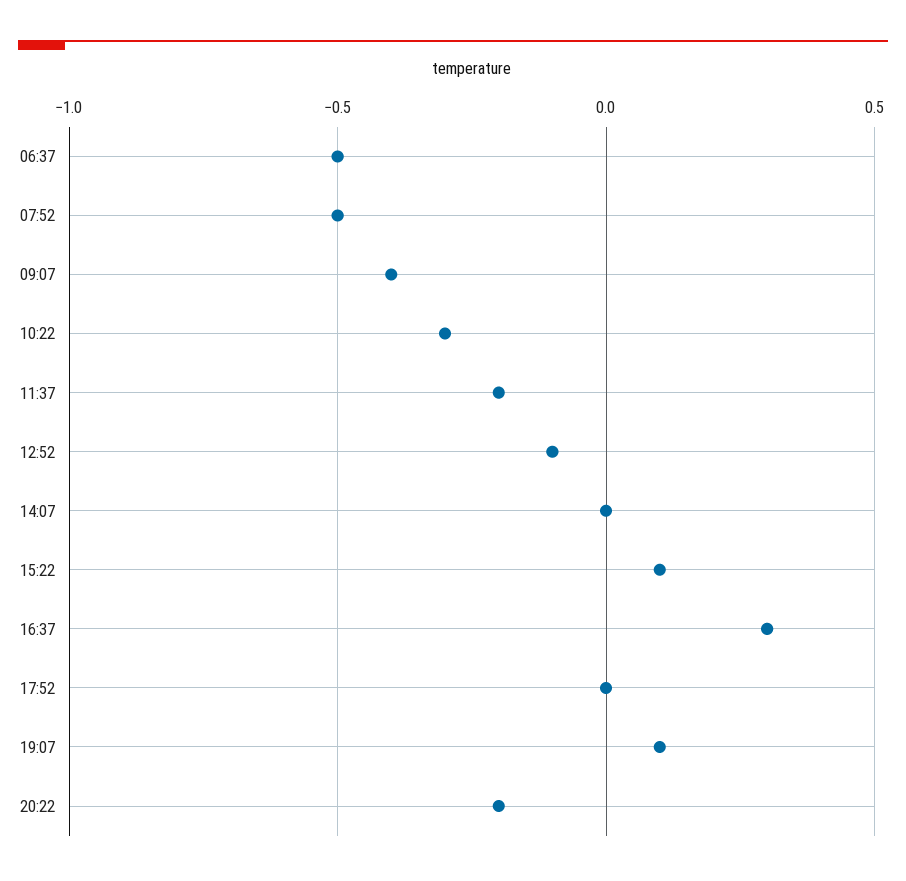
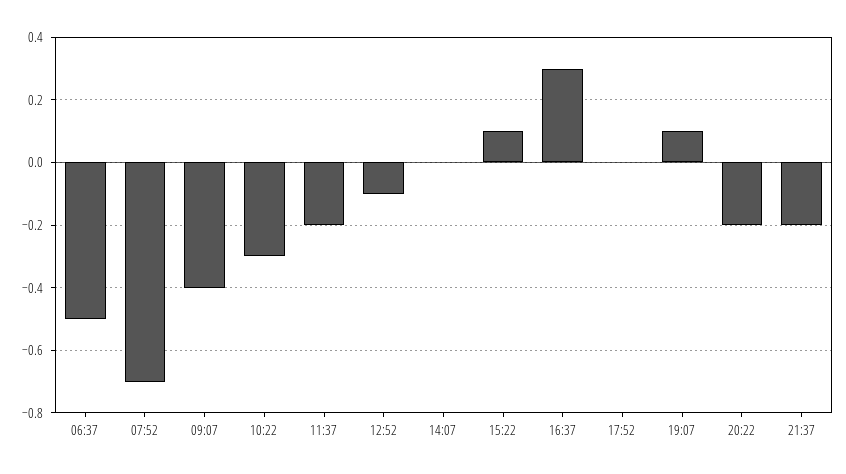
07:52: -0.5 -> -0.7
21:37: none -> -0.2

